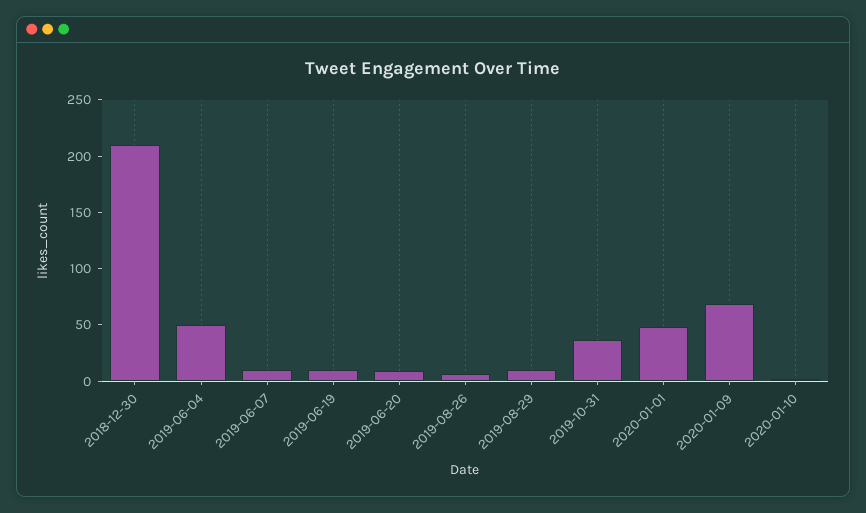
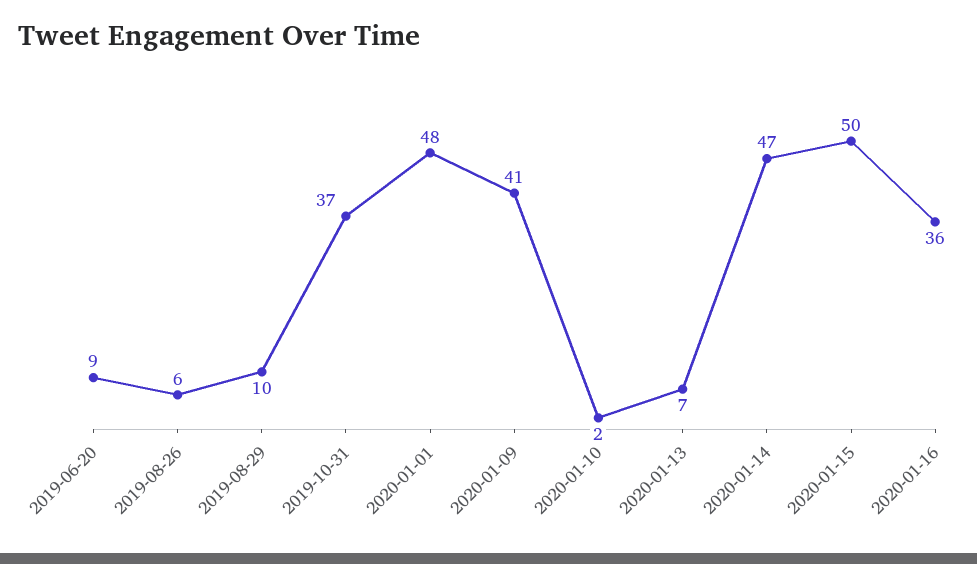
2018-12-30: 210 -> none
2019-06-04: 50 -> none
2019-06-07: 10 -> none
2019-06-19: 10 -> none
2020-01-09: 70 -> 41
2020-01-13: none -> 7
2020-01-14: none -> 47
2020-01-15: none -> 50
2020-01-16: none -> 36

